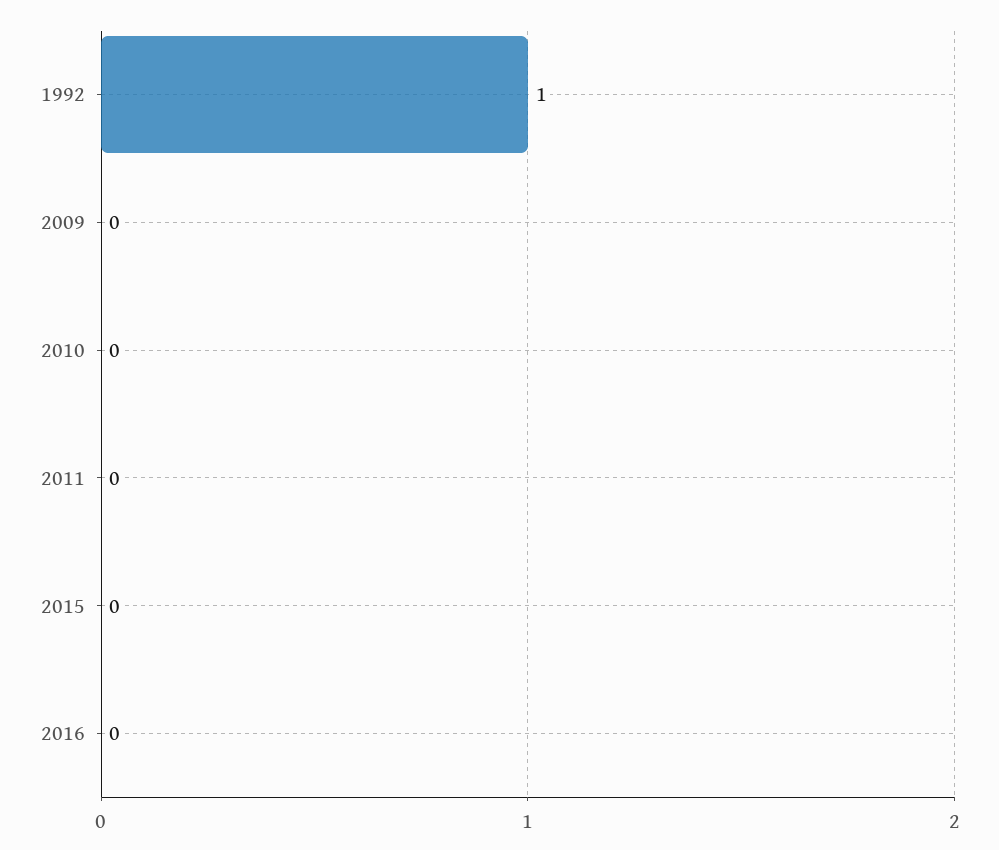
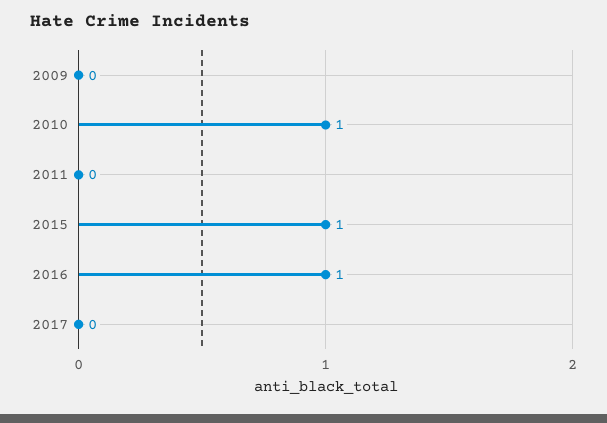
1992: 1 -> none
2010: 0 -> 1
2015: 0 -> 1
2016: 0 -> 1
2017: none -> 0

